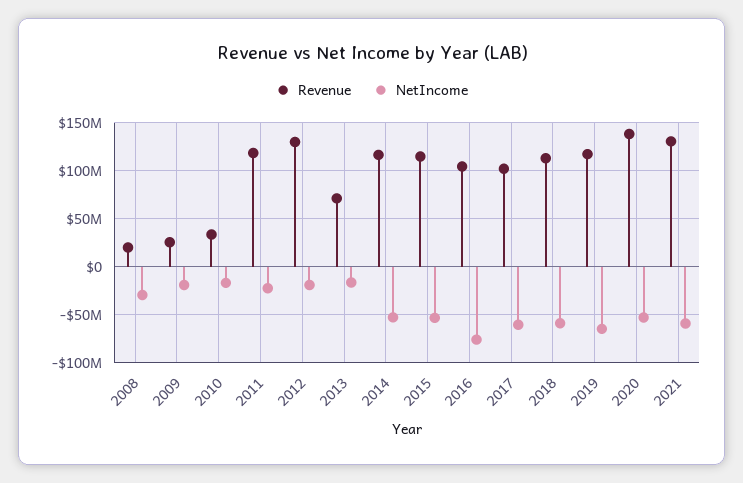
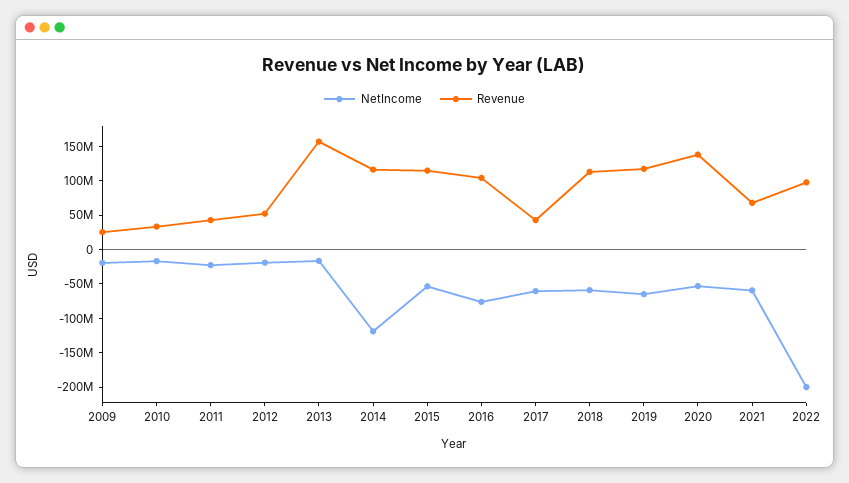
Revenue, 2008: 20000000 -> none
NetIncome, 2008: -30000000 -> none
Revenue, 2011: 120000000 -> 50000000
Revenue, 2012: 130000000 -> 50000000
Revenue, 2013: 70000000 -> 150000000
NetIncome, 2014: -50000000 -> -125000000
Revenue, 2017: 100000000 -> 50000000
Revenue, 2021: 130000000 -> 75000000
NetIncome, 2022: none -> -200000000
Revenue, 2022: none -> 100000000

